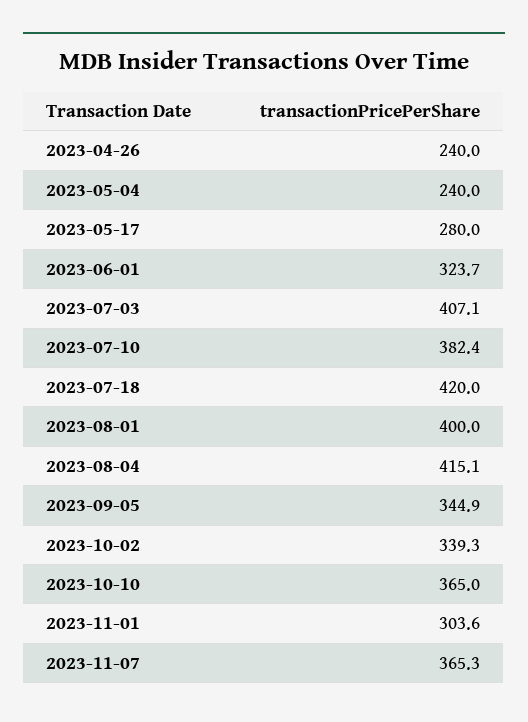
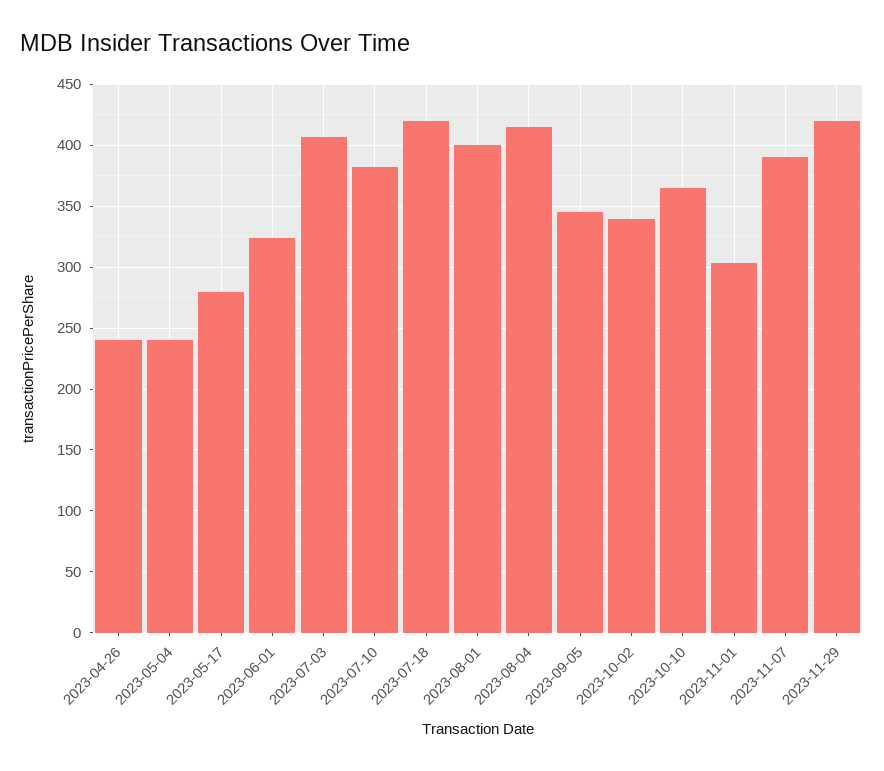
2023-11-07: 365.3 -> 390
2023-11-29: none -> 420

